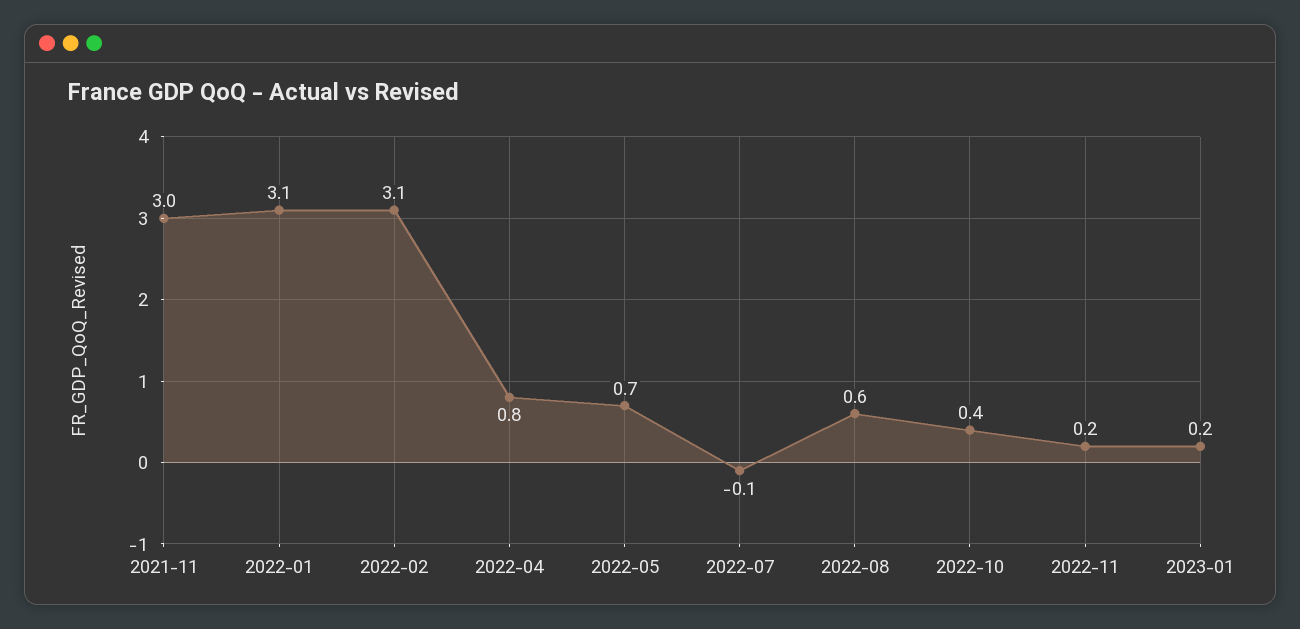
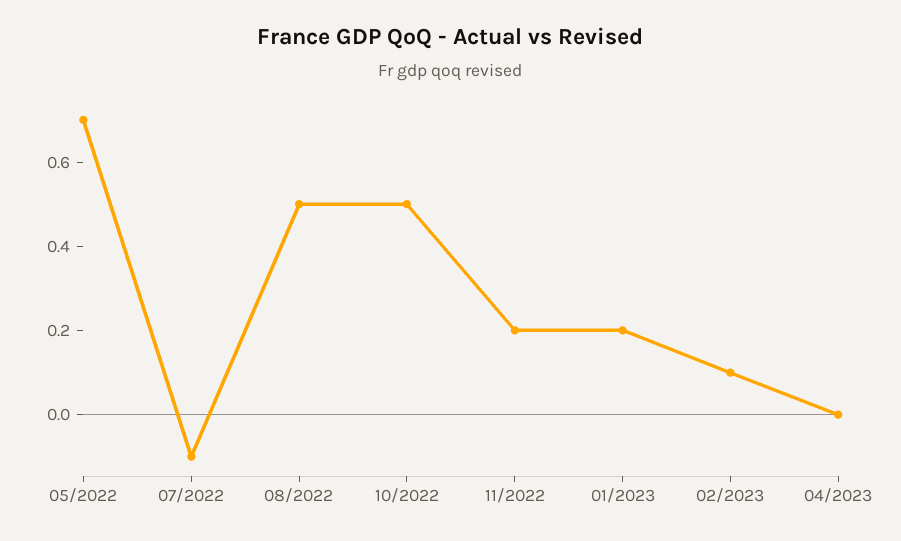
2021-11: 3 -> none
2022-01: 3.1 -> none
2022-02: 3.1 -> none
2022-04: 0.8 -> none
2022-08: 0.6 -> 0.5
2022-10: 0.4 -> 0.5
02/2023: none -> 0.1
04/2023: none -> 0

